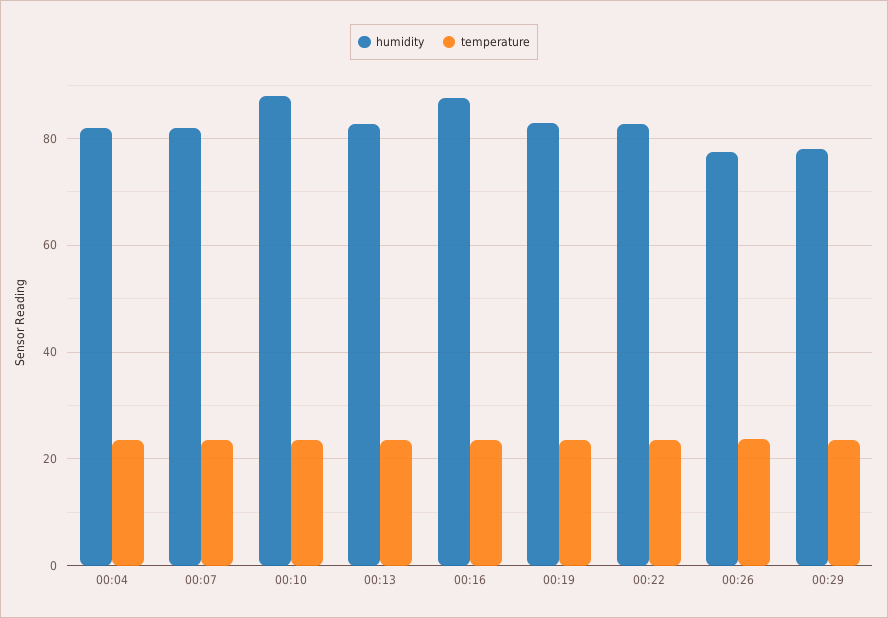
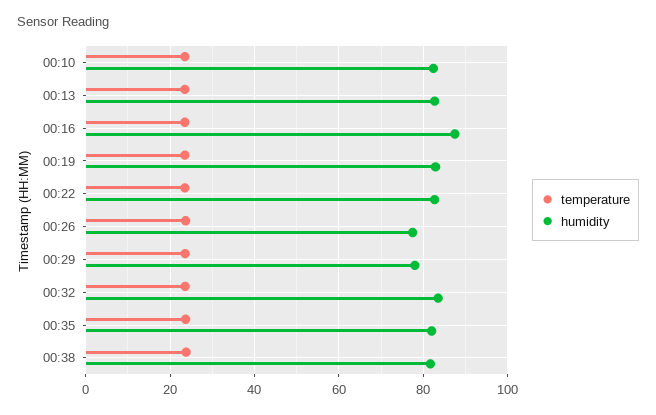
humidity, 00:04: 82 -> none
temperature, 00:04: 24 -> none
humidity, 00:07: 82 -> none
temperature, 00:07: 24 -> none
humidity, 00:10: 88 -> 82
temperature, 00:32: none -> 24
humidity, 00:32: none -> 84
temperature, 00:35: none -> 24
humidity, 00:35: none -> 82
temperature, 00:38: none -> 24
humidity, 00:38: none -> 82

